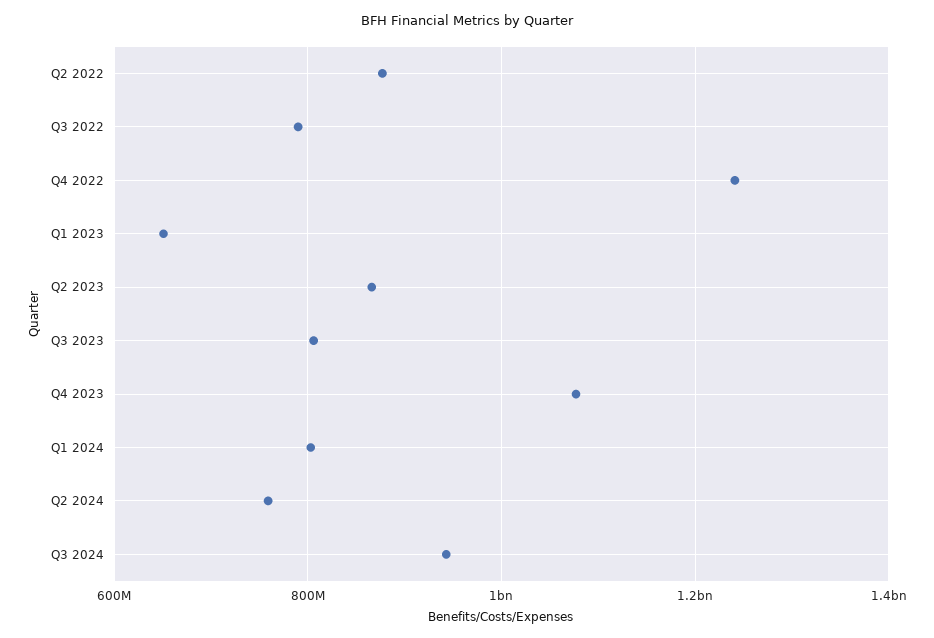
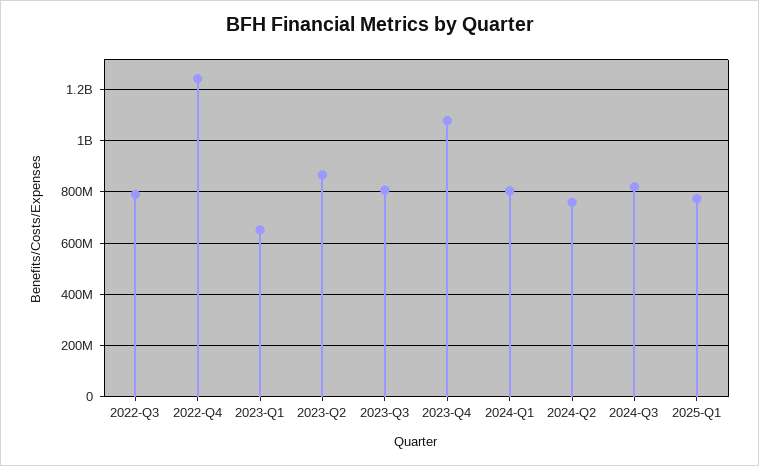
Q2 2022: 880000000 -> none
Q3 2024: 940000000 -> 825000000
2025-Q1: none -> 775000000

